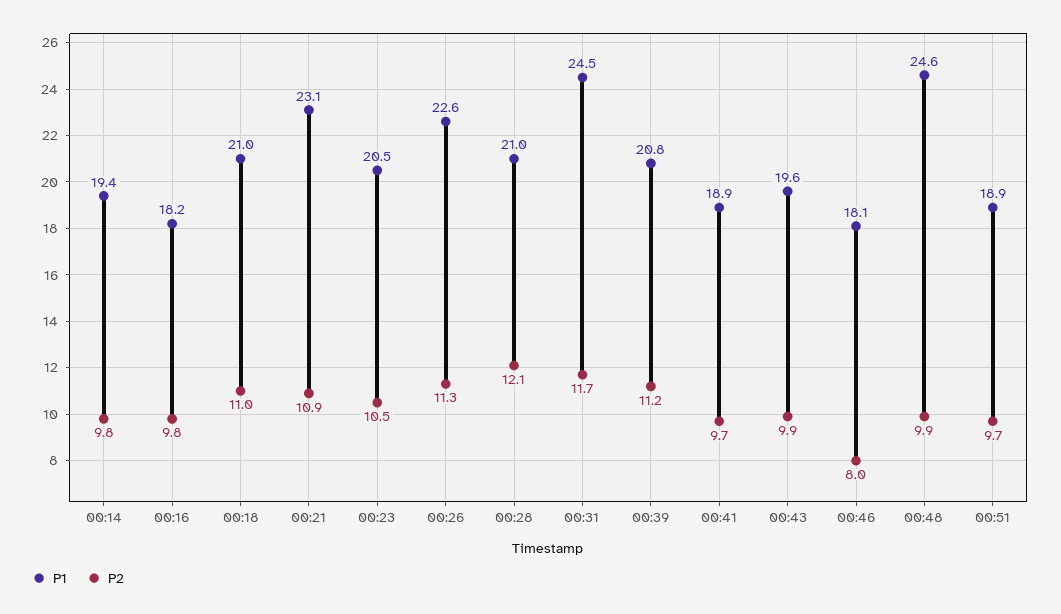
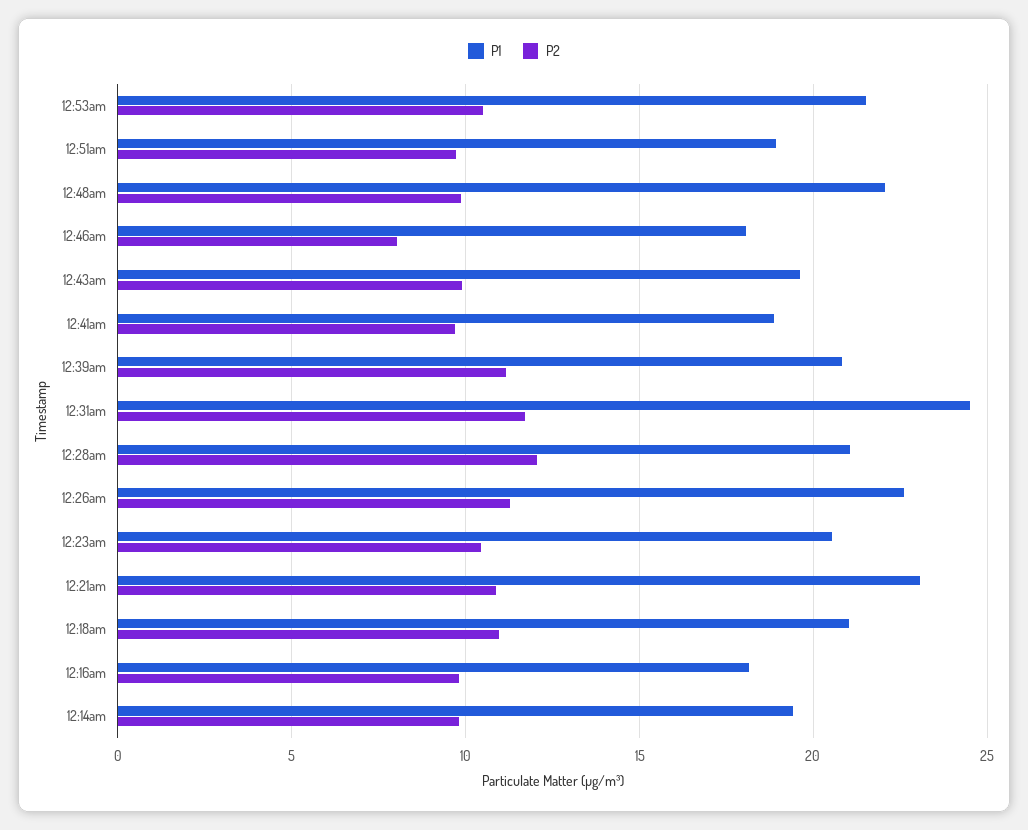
P1, 00:48: 24.6 -> 22
P1, 12:53am: none -> 21.5
P2, 12:53am: none -> 10.5

